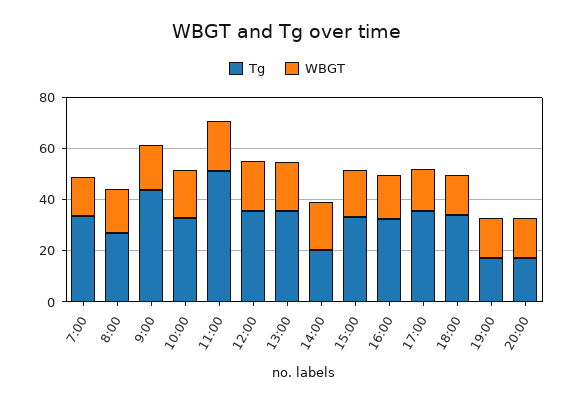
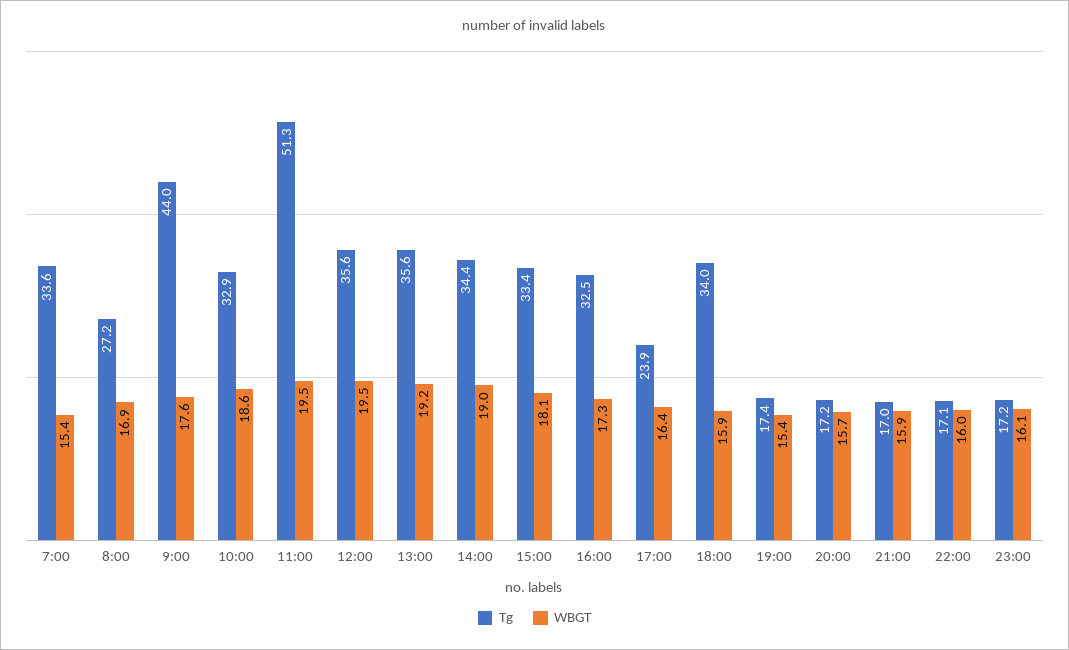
Tg, 14:00: 20 -> 34.4
Tg, 17:00: 35 -> 23.9
Tg, 21:00: none -> 17
WBGT, 21:00: none -> 15.9
Tg, 22:00: none -> 17.1
WBGT, 22:00: none -> 16
Tg, 23:00: none -> 17.2
WBGT, 23:00: none -> 16.1

